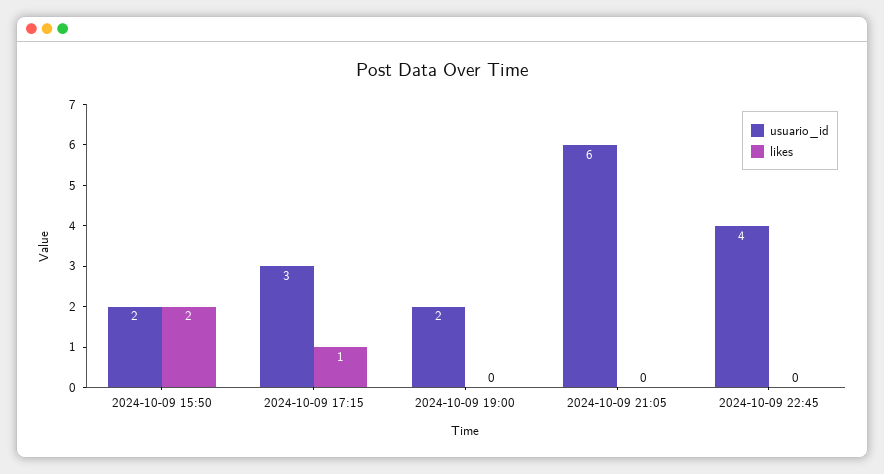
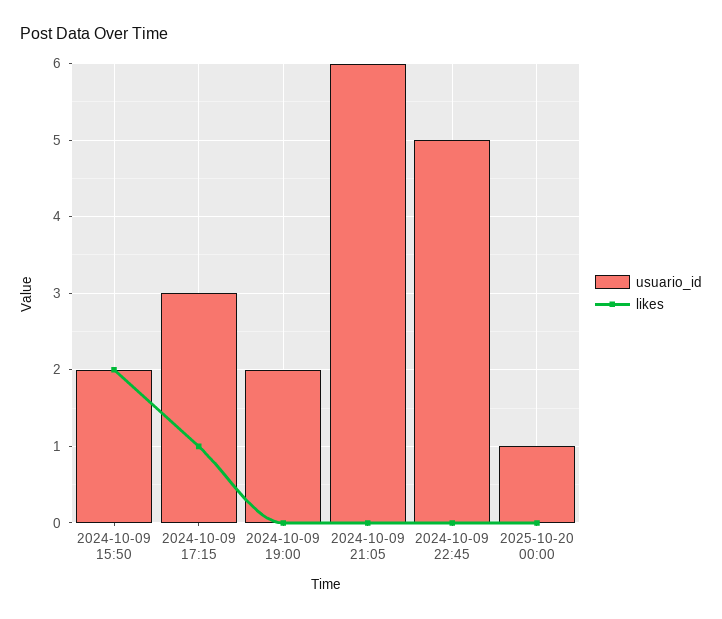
usuario_id, 2024-10-09 22:45: 4 -> 5
usuario_id, 2025-10-20 00:00: none -> 1
likes, 2025-10-20 00:00: none -> 0

